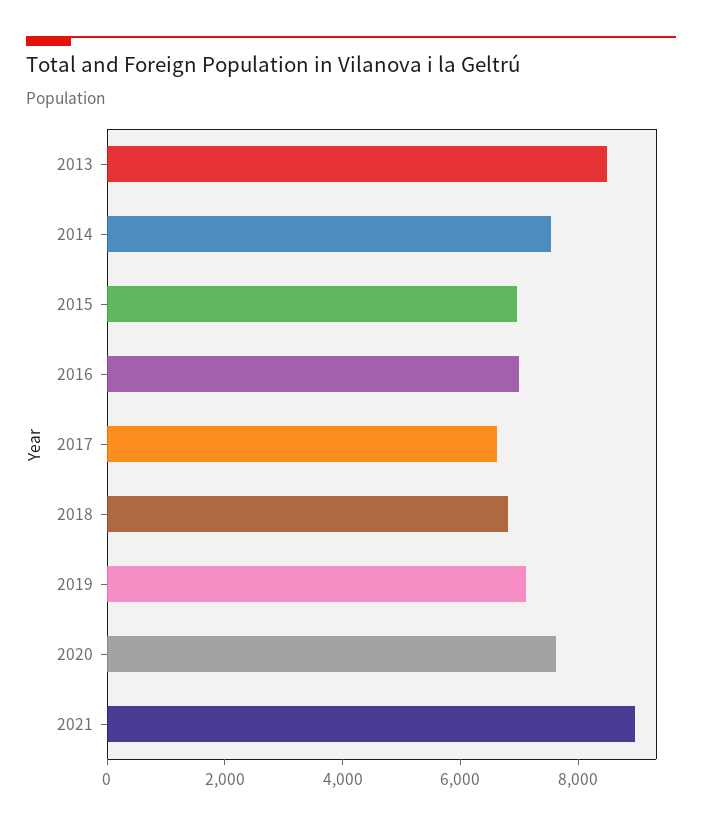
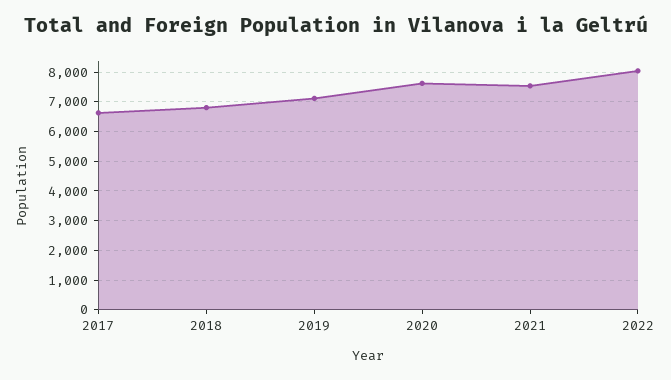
2013: 8500 -> none
2014: 7500 -> none
2015: 7000 -> none
2016: 7000 -> none
2021: 9000 -> 7500
2022: none -> 8000

